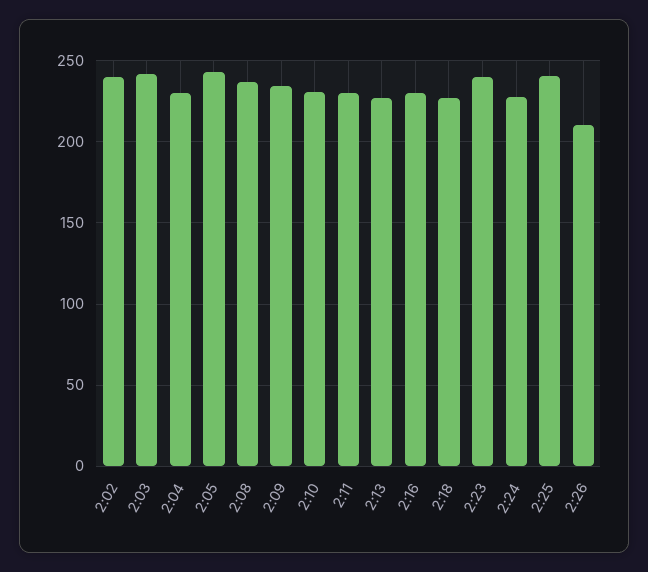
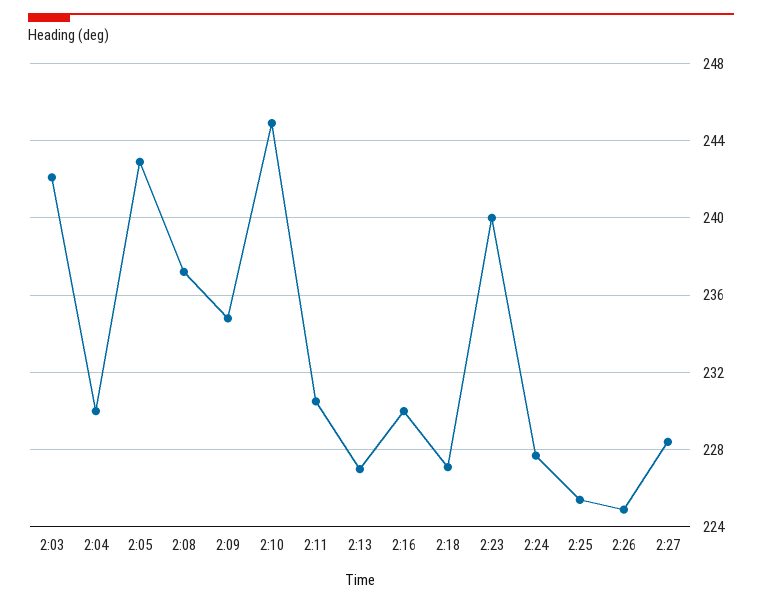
2:02: 240 -> none
2:10: 230 -> 245
2:25: 240 -> 225.5
2:26: 210 -> 225
2:27: none -> 228.5

